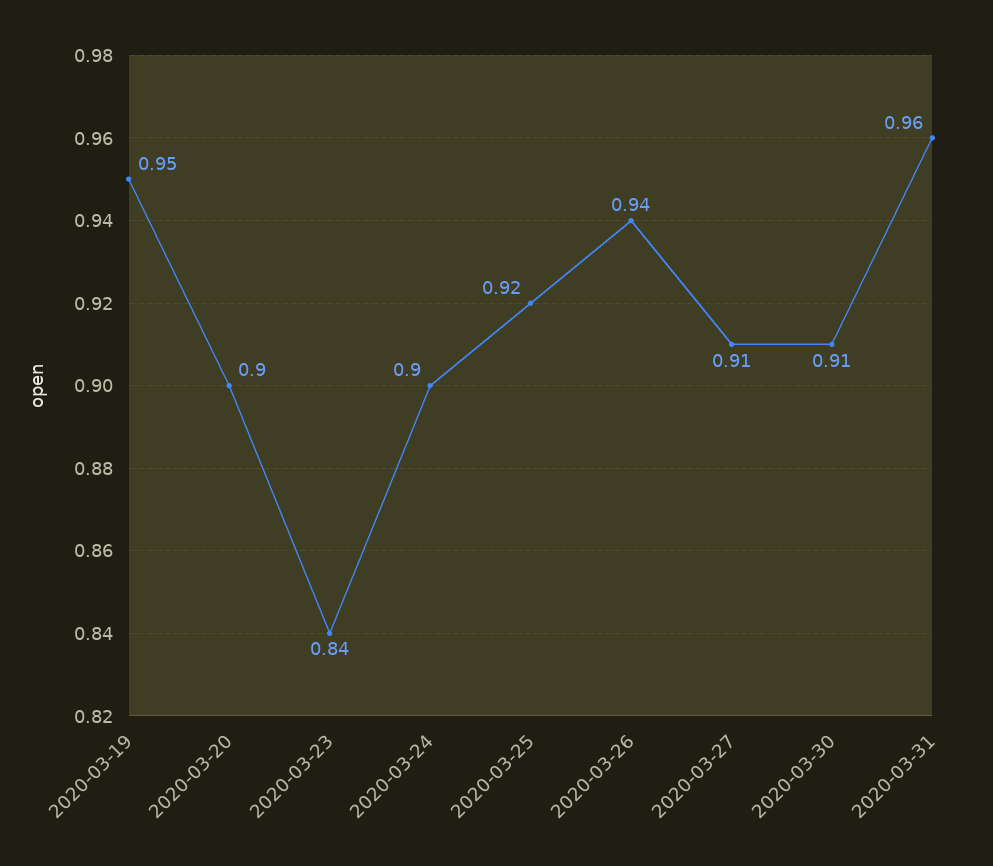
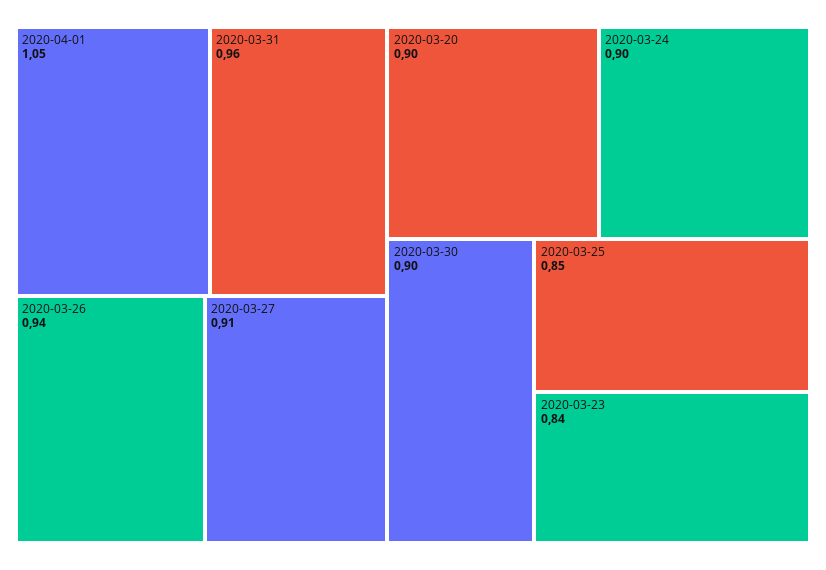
2020-03-19: 0.95 -> none
2020-03-25: 0.92 -> 0.85
2020-03-30: 0.91 -> 0.9
2020-04-01: none -> 1.05

